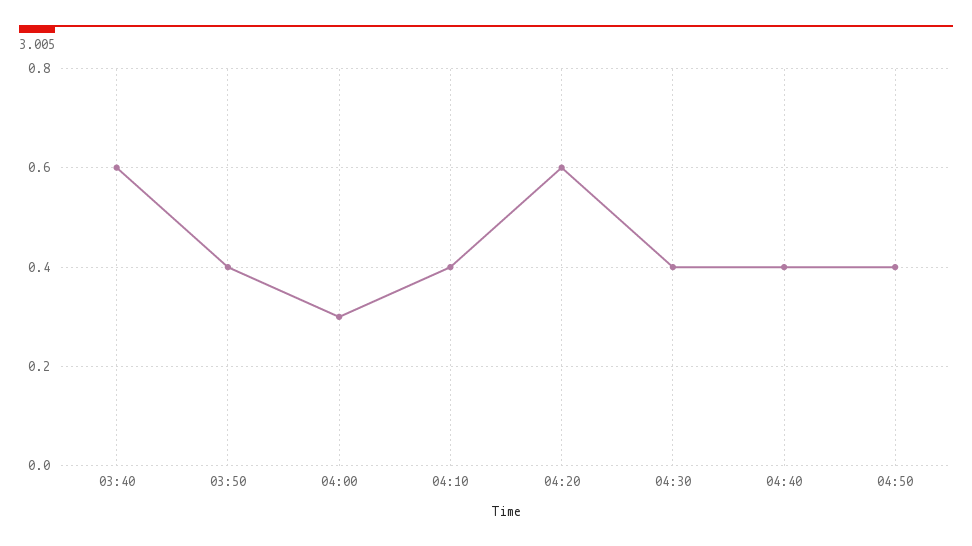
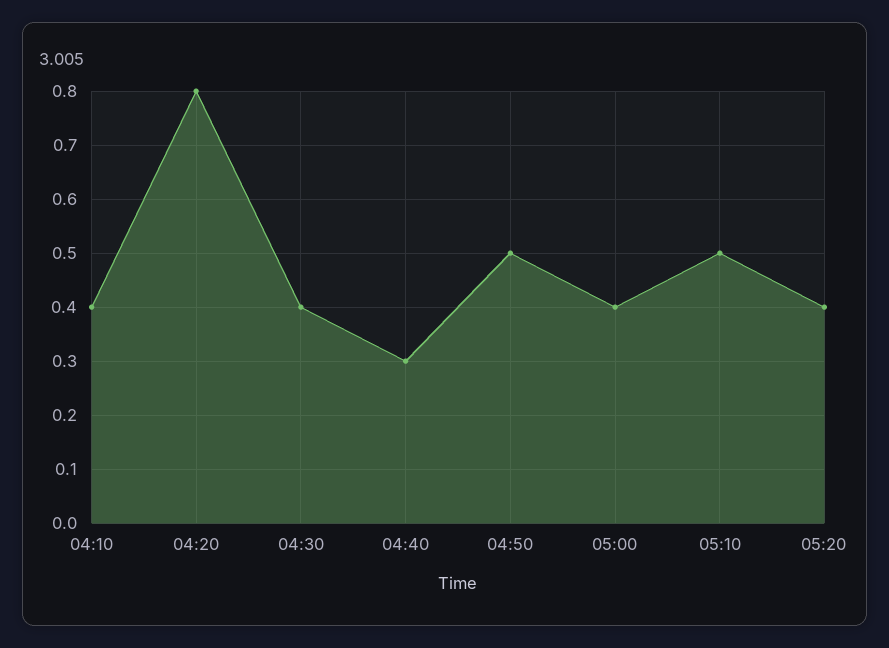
03:40: 0.6 -> none
03:50: 0.4 -> none
04:00: 0.3 -> none
04:20: 0.6 -> 0.8
04:40: 0.4 -> 0.3
04:50: 0.4 -> 0.5
05:00: none -> 0.4
05:10: none -> 0.5
05:20: none -> 0.4

